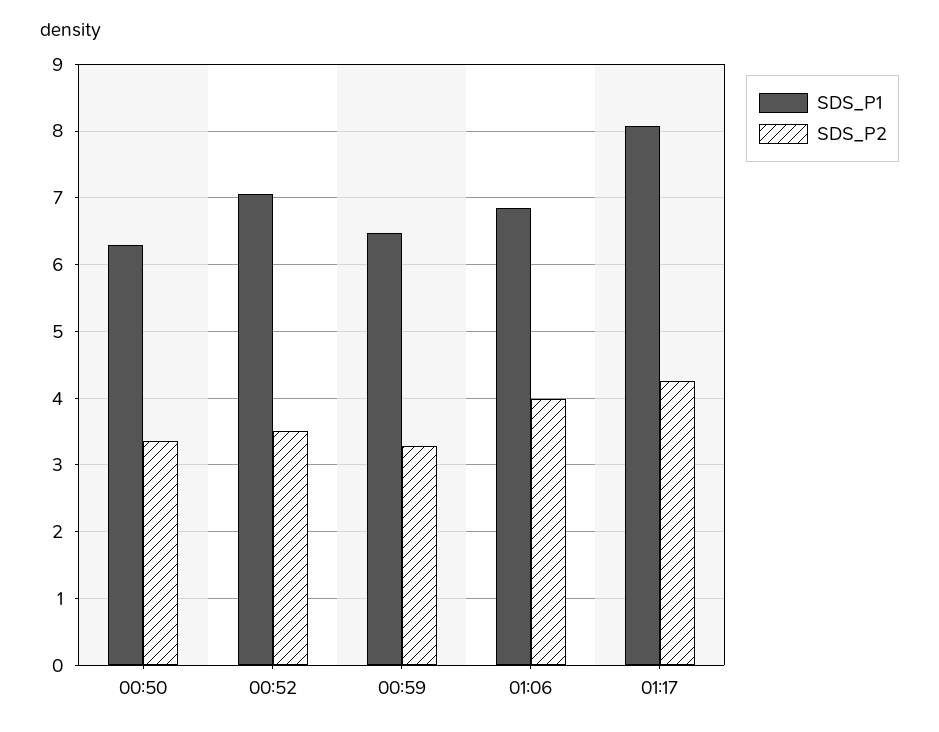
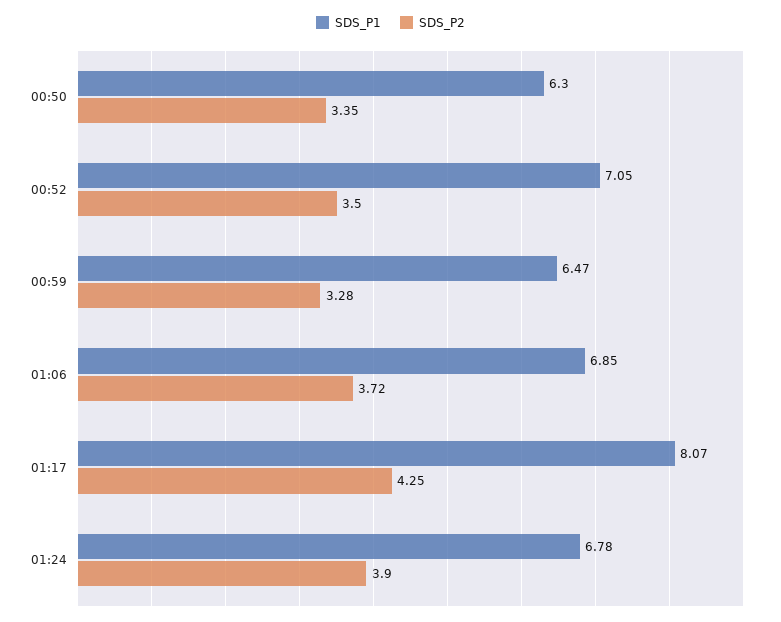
SDS_P2, 01:06: 4 -> 3.72
SDS_P1, 01:24: none -> 6.78
SDS_P2, 01:24: none -> 3.9

